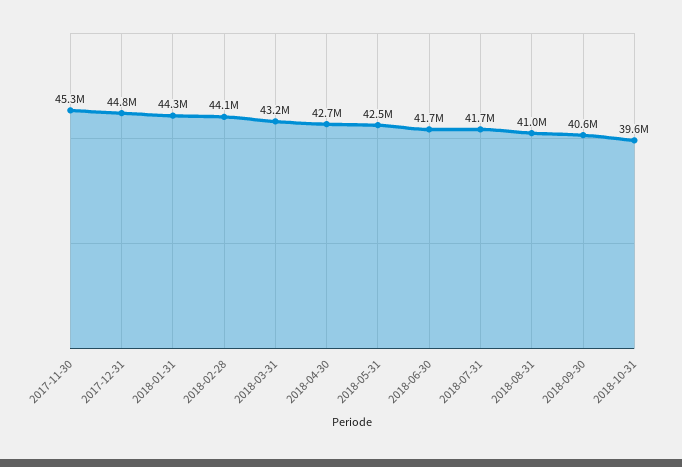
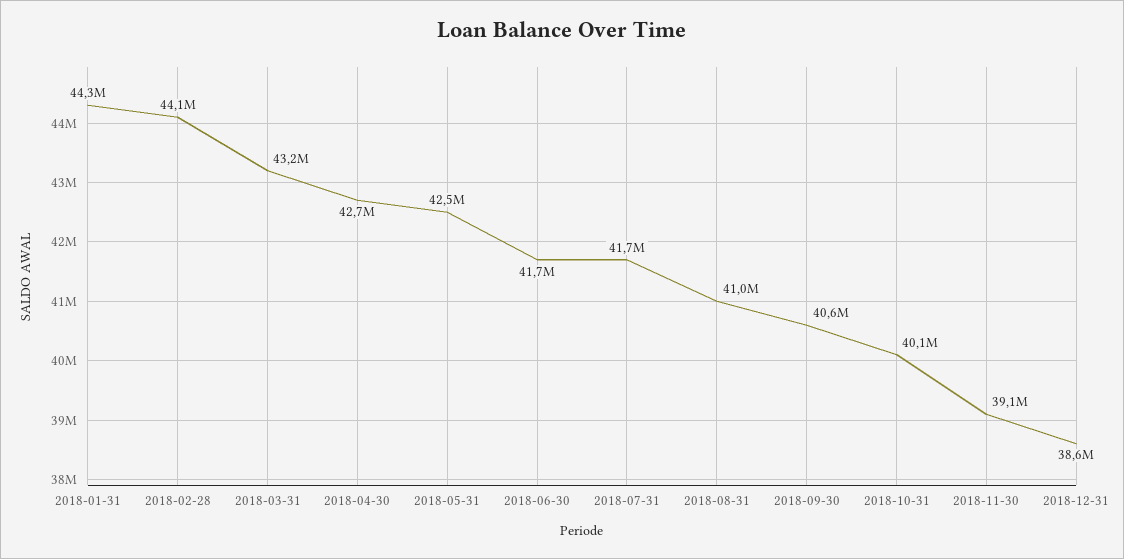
2017-11-30: 45300000 -> none
2017-12-31: 44800000 -> none
2018-10-31: 39600000 -> 40100000
2018-11-30: none -> 39100000
2018-12-31: none -> 38600000

